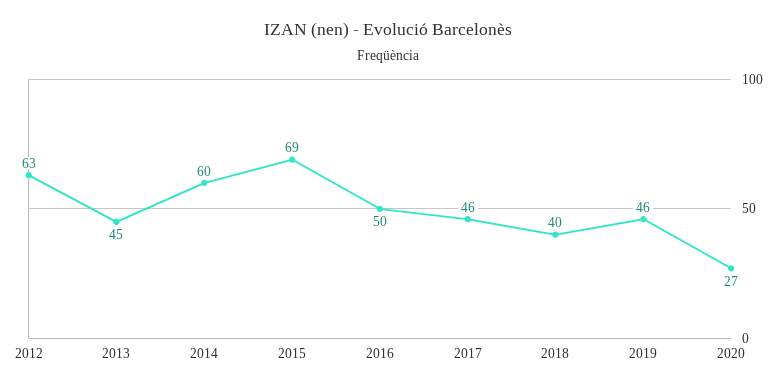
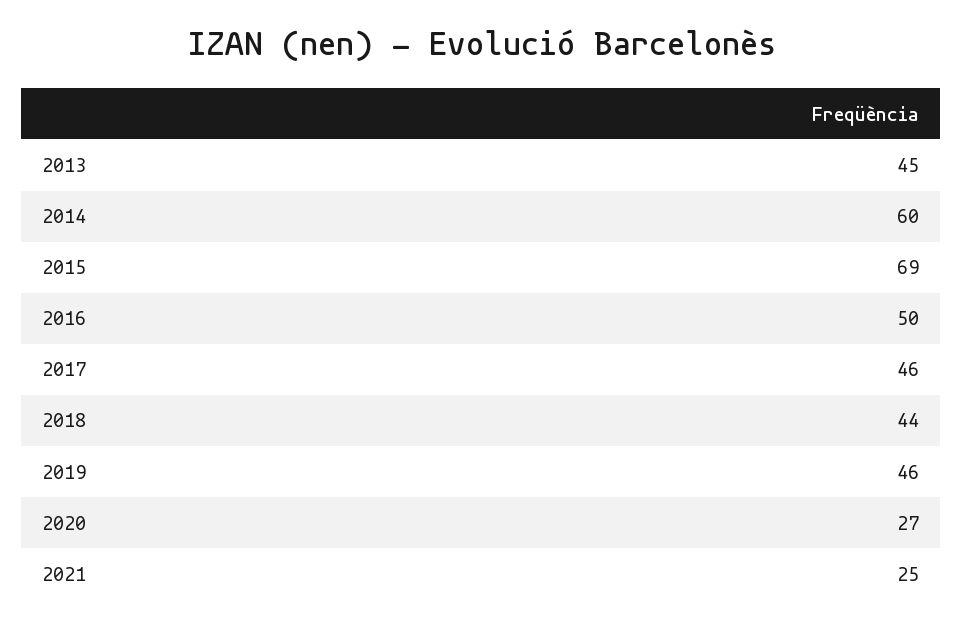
2012: 63 -> none
2018: 40 -> 44
2021: none -> 25

